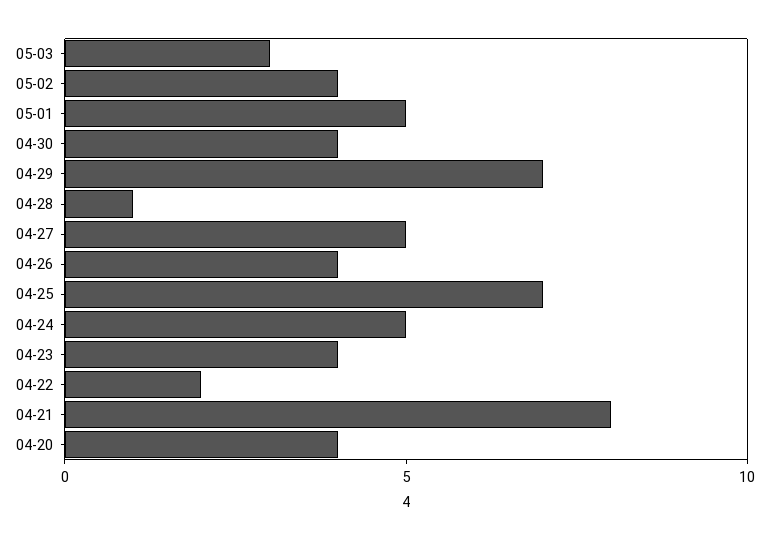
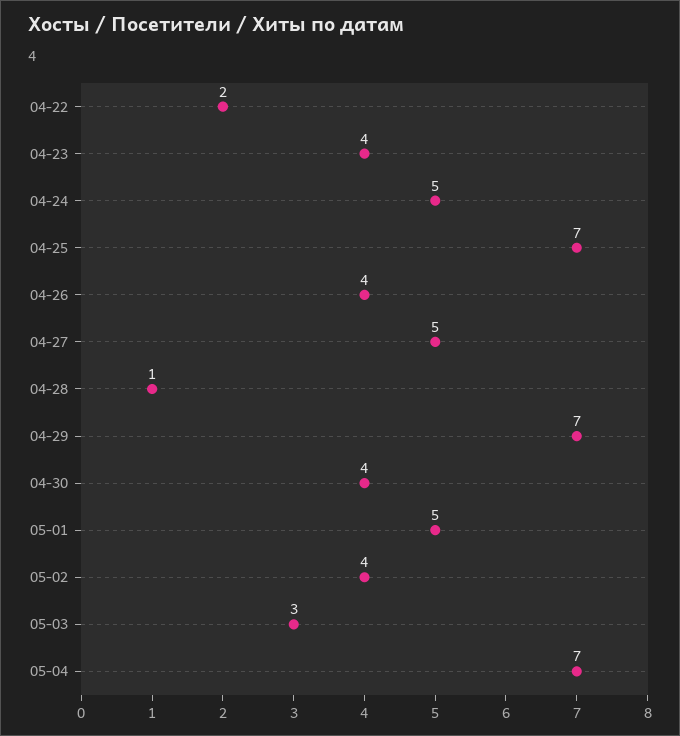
04-21: 8 -> none
04-20: 4 -> none
05-04: none -> 7

